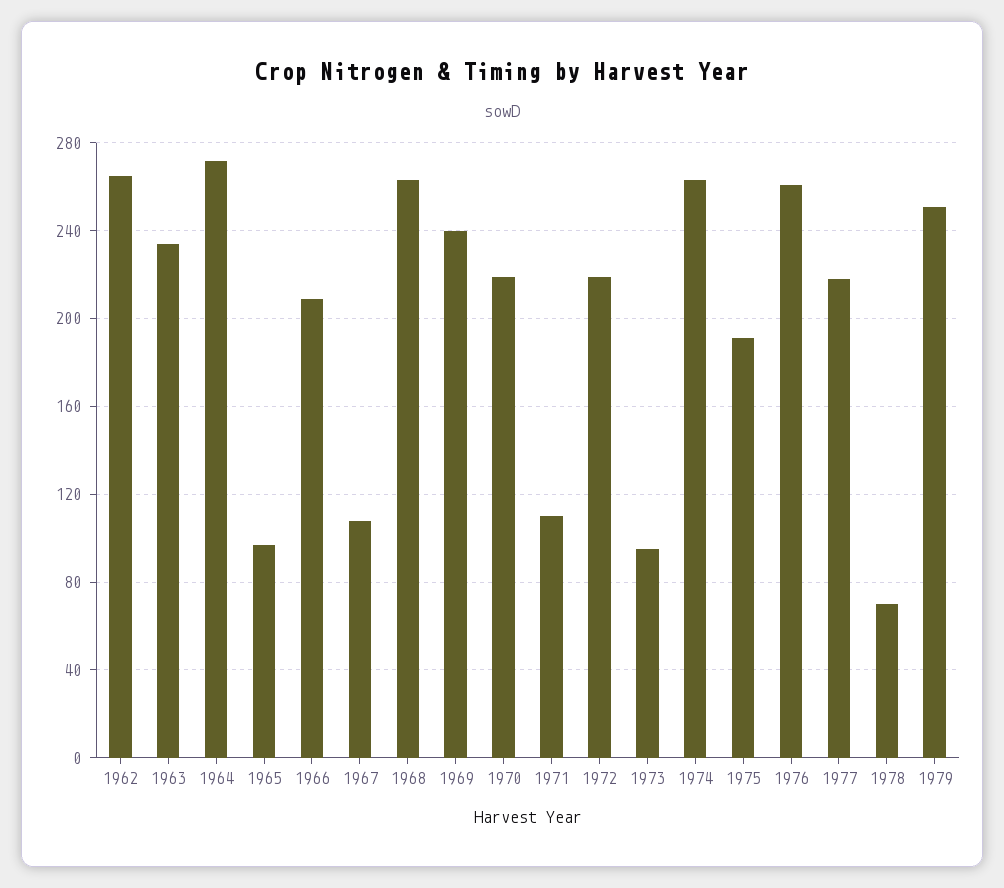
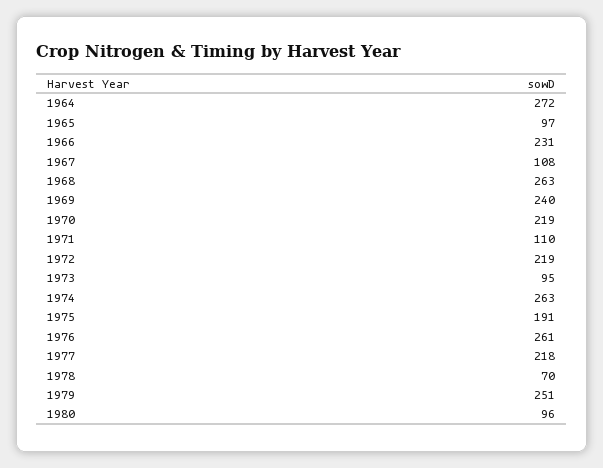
1962: 265 -> none
1963: 235 -> none
1966: 210 -> 231
1980: none -> 96

